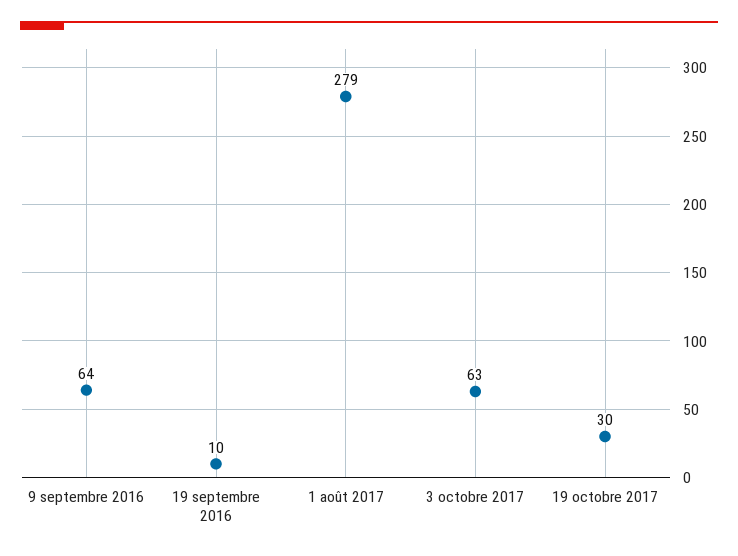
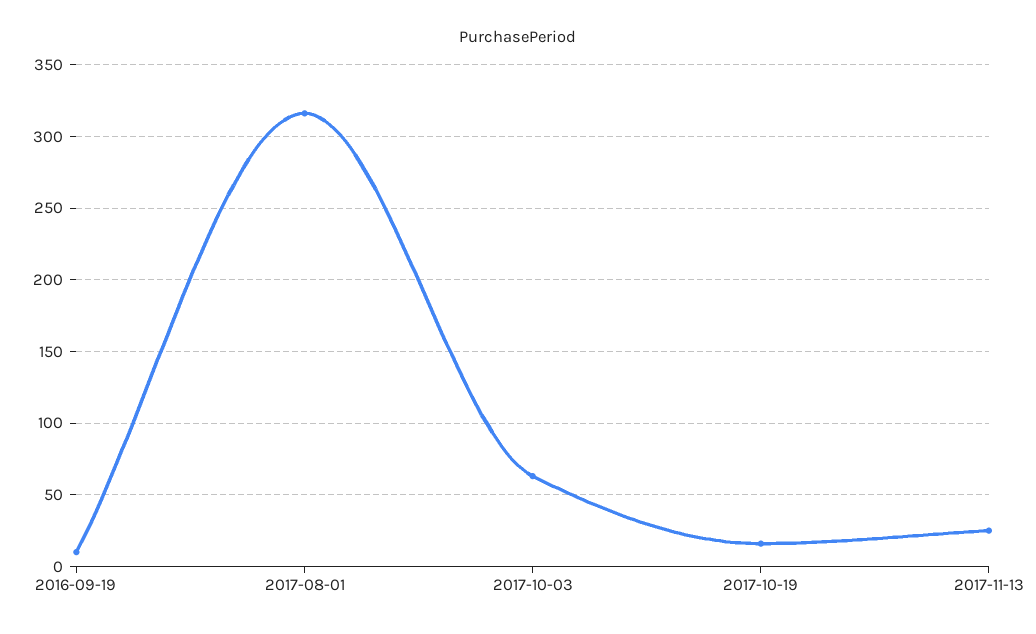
9 septembre 2016: 64 -> none
1 août 2017: 279 -> 315
19 octobre 2017: 30 -> 15
2017-11-13: none -> 25

